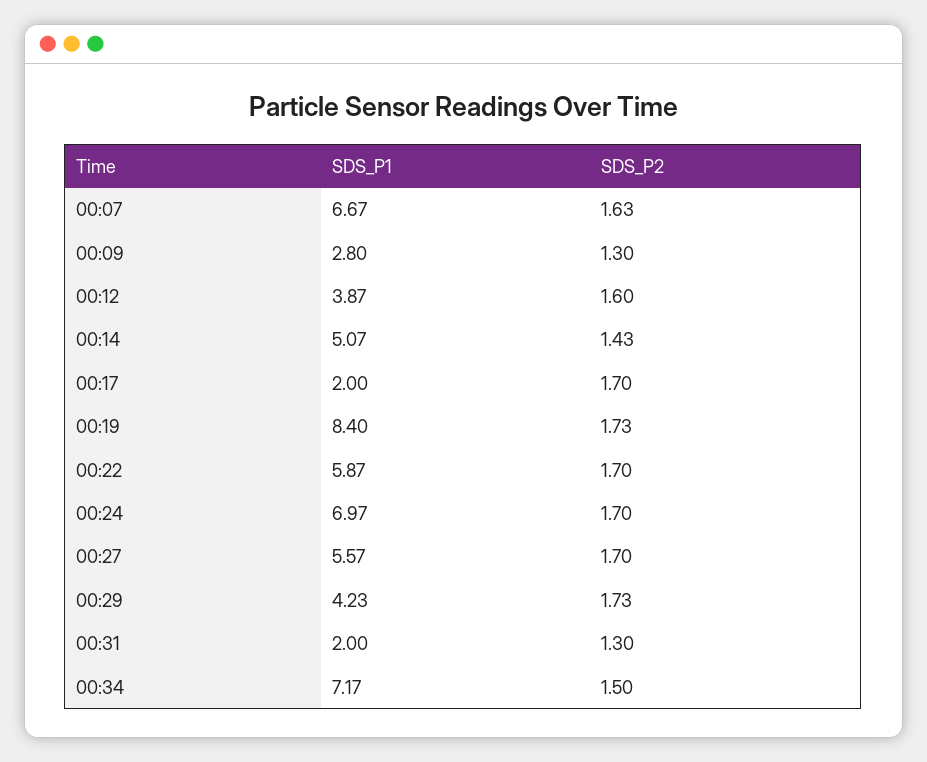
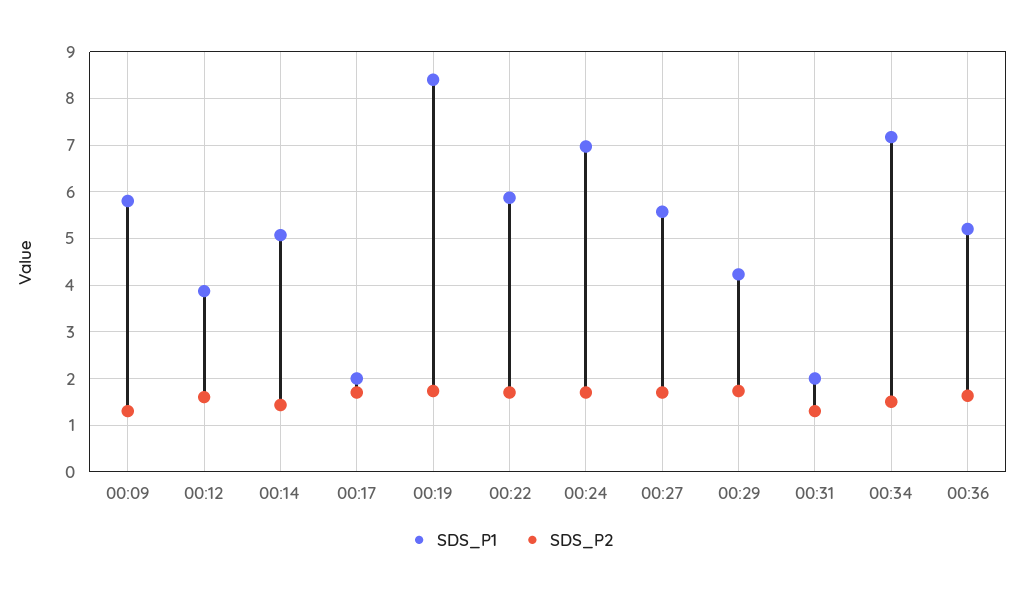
SDS_P1, 00:07: 6.67 -> none
SDS_P2, 00:07: 1.63 -> none
SDS_P1, 00:09: 2.8 -> 5.8
SDS_P1, 00:36: none -> 5.2
SDS_P2, 00:36: none -> 1.6

